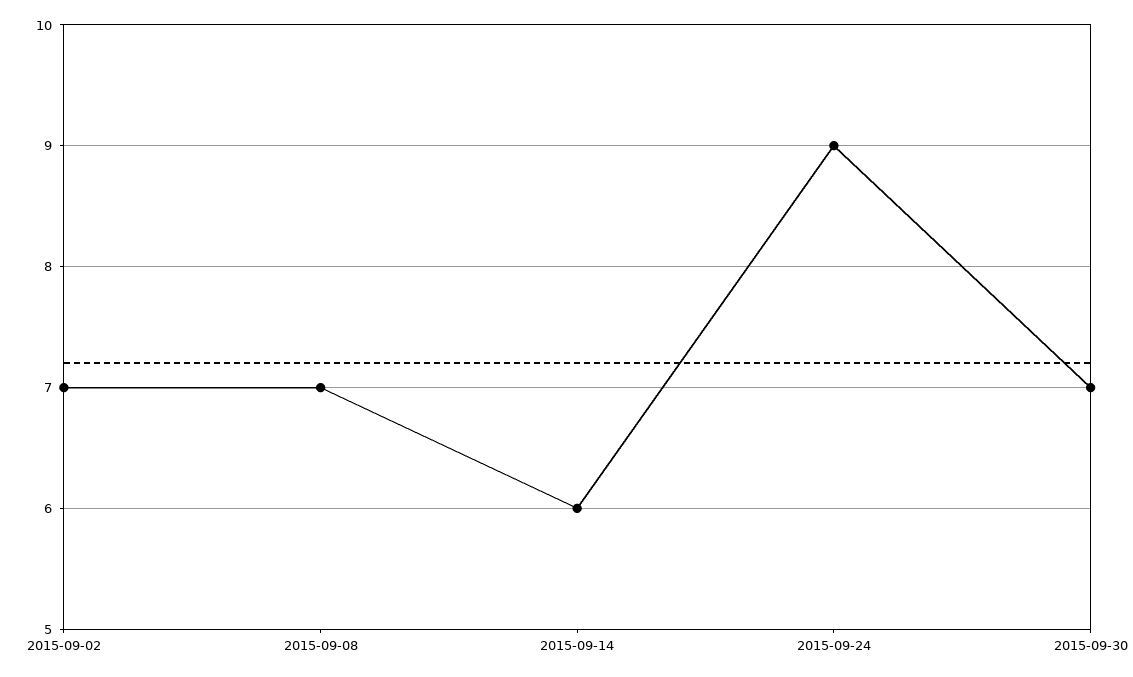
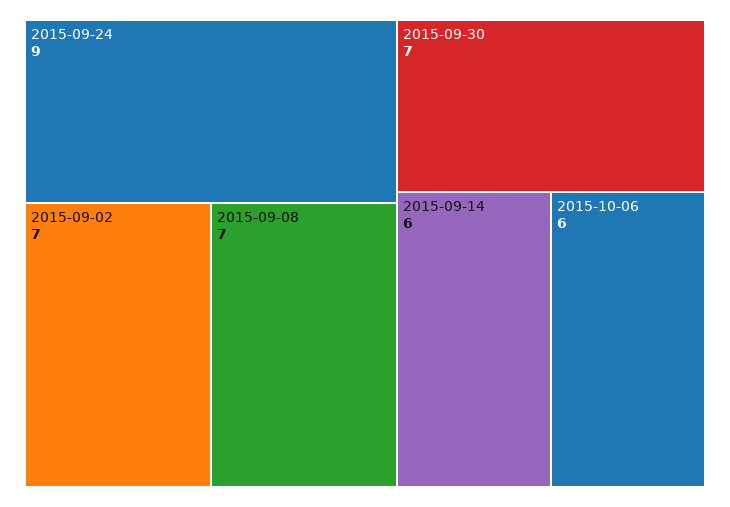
2015-10-06: none -> 6

